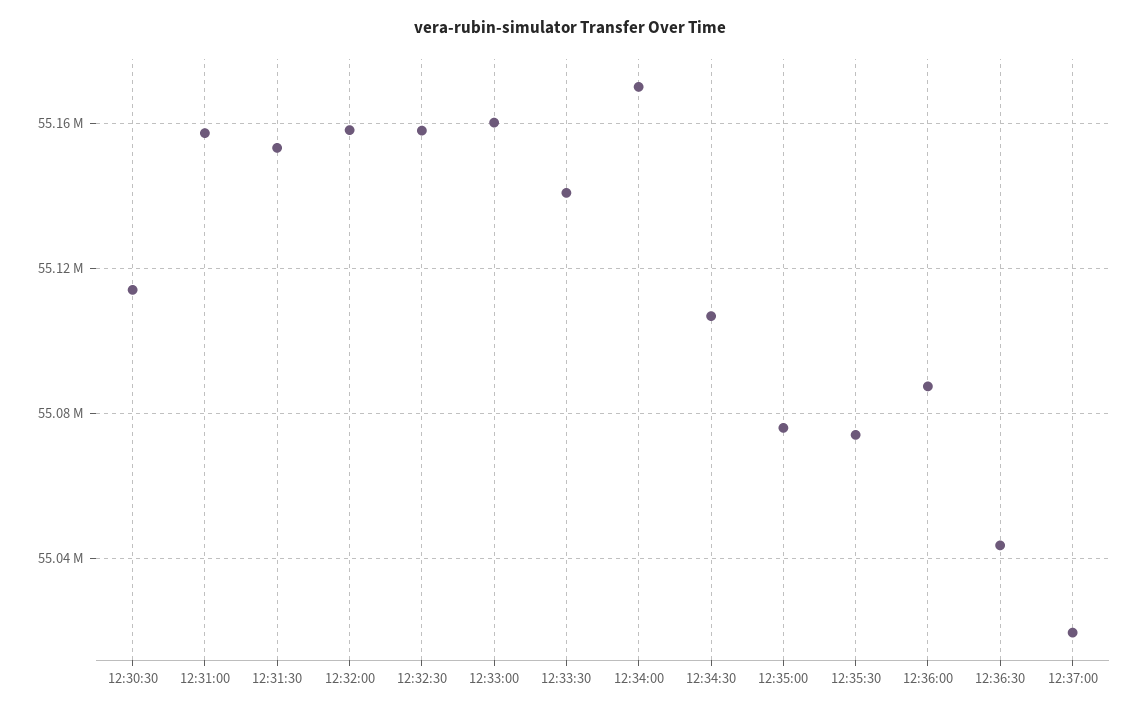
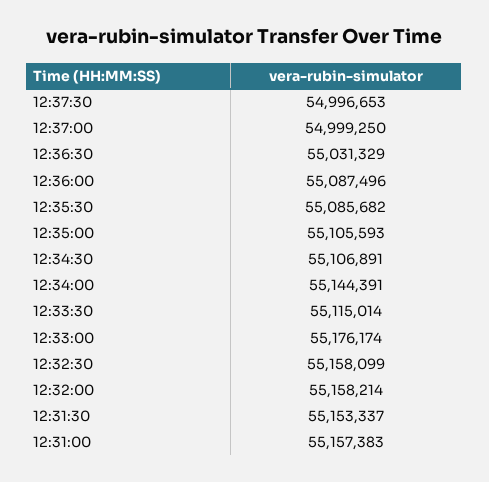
12:30:30: 55115000 -> none
12:33:00: 55160000 -> 55176174
12:33:30: 55140000 -> 55115014
12:34:00: 55170000 -> 55144391
12:35:00: 55075000 -> 55105593
12:35:30: 55075000 -> 55085682
12:36:30: 55045000 -> 55031329
12:37:00: 55020000 -> 54999250
12:37:30: none -> 54996653

